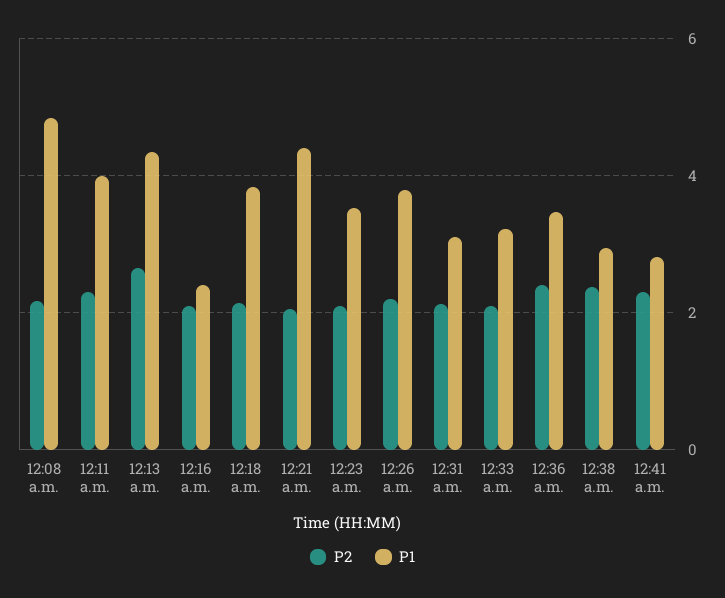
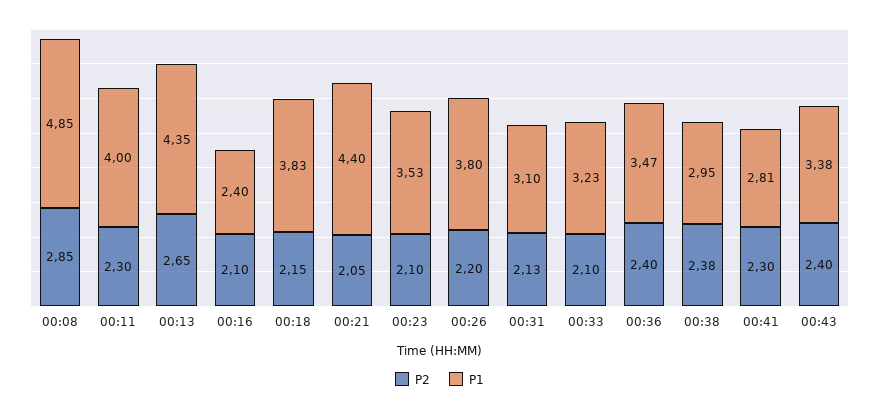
P2, 12:08 a.m.: 2.2 -> 2.85
P2, 00:43: none -> 2.4
P1, 00:43: none -> 3.38

